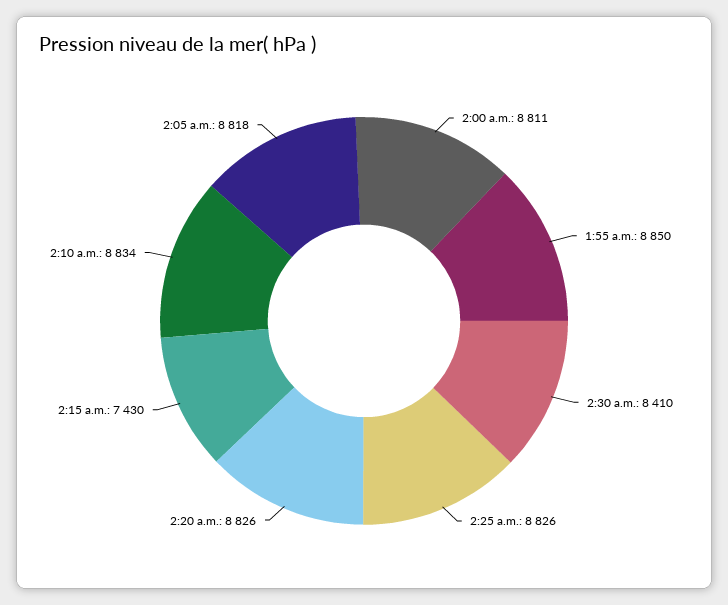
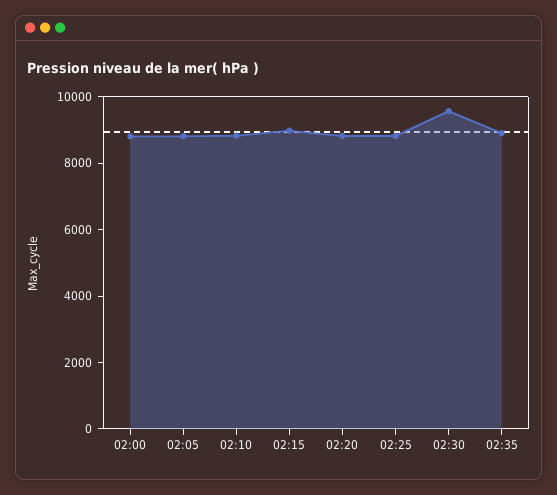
1:55 a.m.: 8850 -> none
2:30 a.m.: 8410 -> 9500
2:15 a.m.: 7430 -> 9000
02:35: none -> 9000

